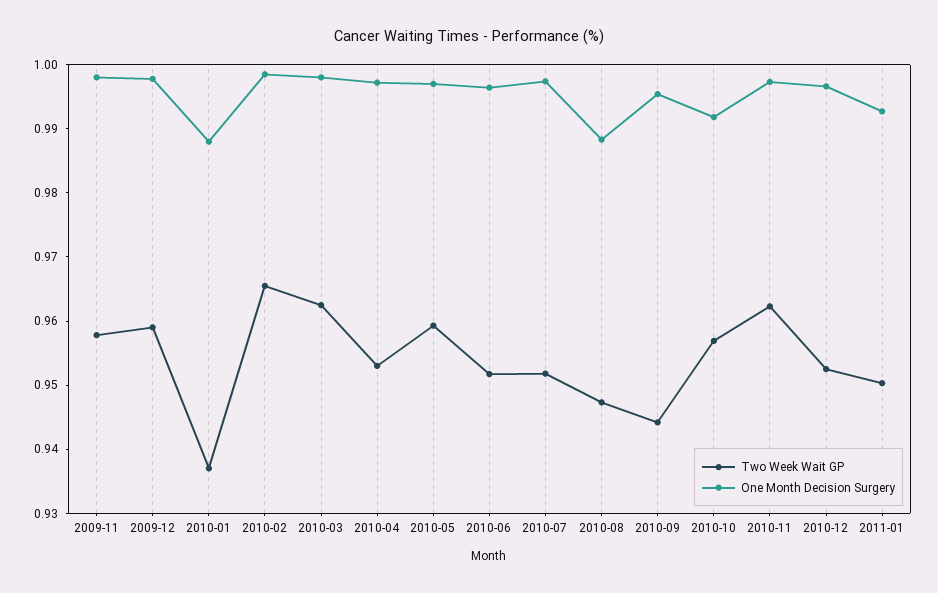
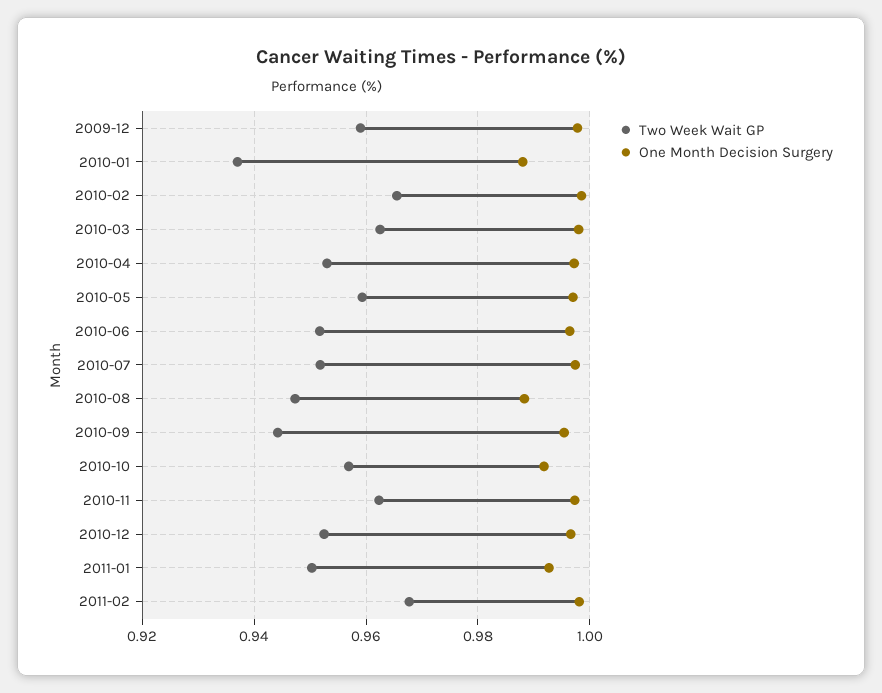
Two Week Wait GP, 2009-11: 0.958 -> none
One Month Decision Surgery, 2009-11: 0.998 -> none
Two Week Wait GP, 2011-02: none -> 0.968
One Month Decision Surgery, 2011-02: none -> 0.998

